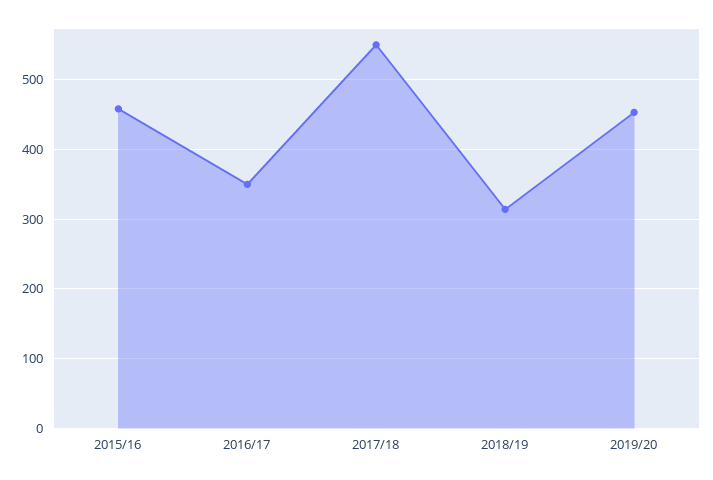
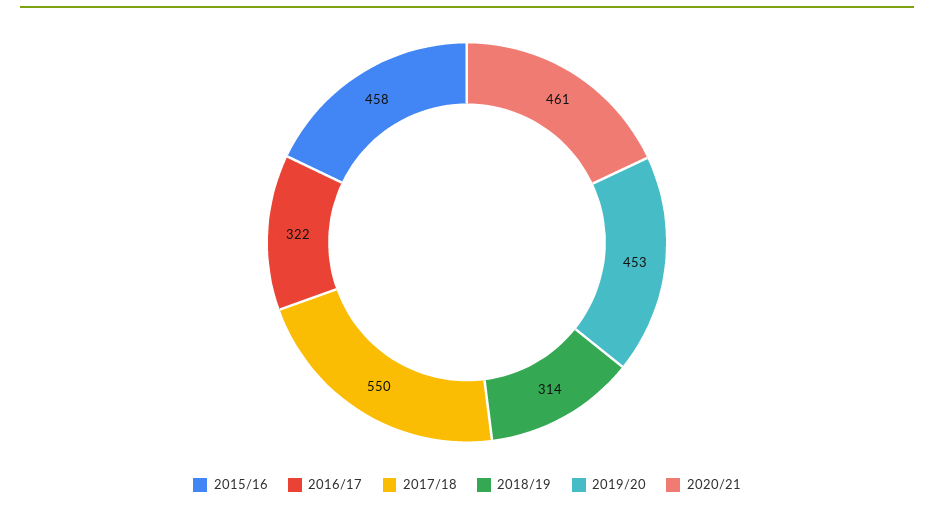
2016/17: 350 -> 322
2020/21: none -> 461

